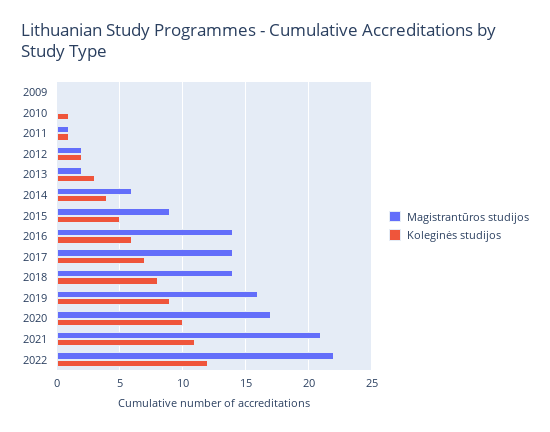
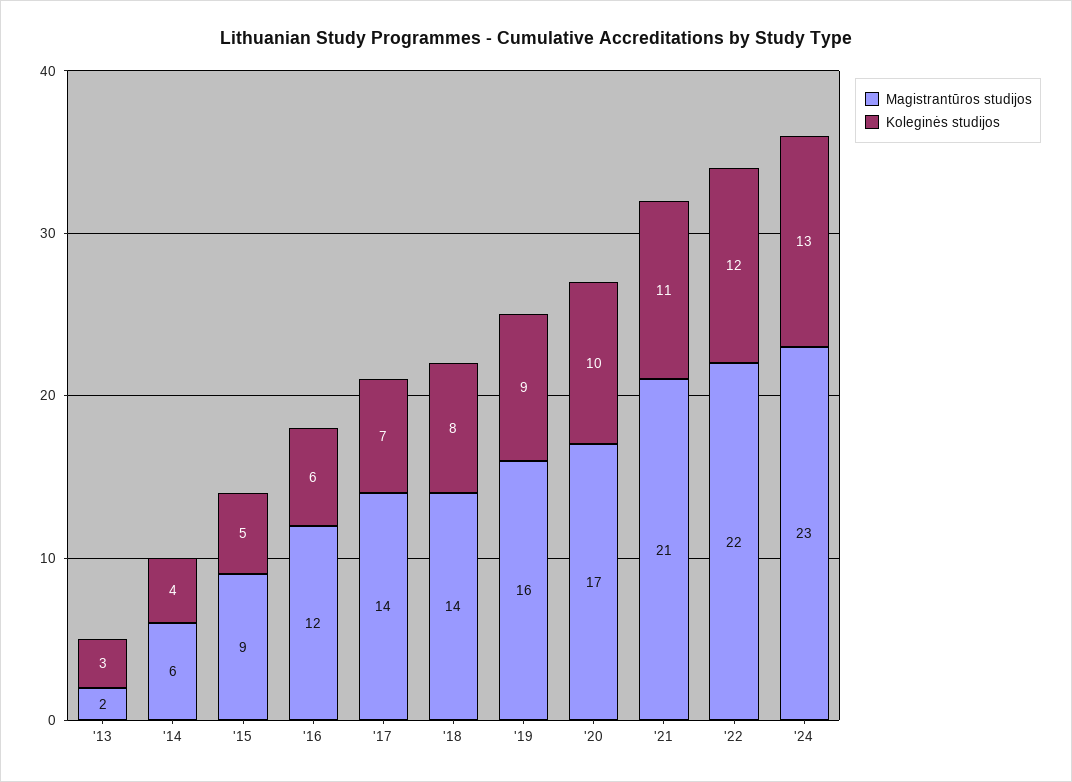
Magistrantūros studijos, 2009: 0 -> none
Koleginės studijos, 2009: 0 -> none
Magistrantūros studijos, 2010: 0 -> none
Koleginės studijos, 2010: 1 -> none
Magistrantūros studijos, 2011: 1 -> none
Koleginės studijos, 2011: 1 -> none
Magistrantūros studijos, 2012: 2 -> none
Koleginės studijos, 2012: 2 -> none
Magistrantūros studijos, 2016: 14 -> 12
Magistrantūros studijos, '24: none -> 23
Koleginės studijos, '24: none -> 13

